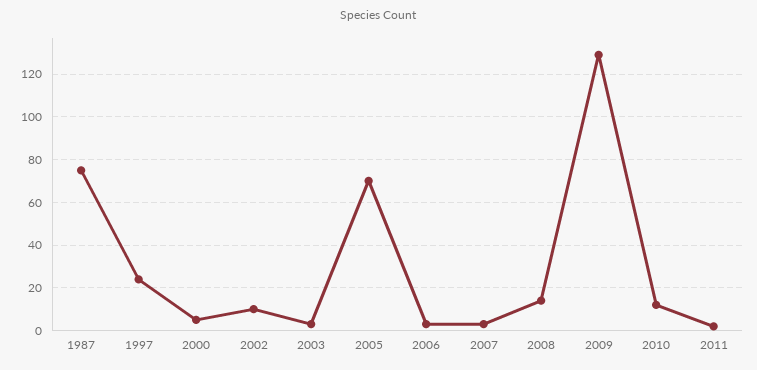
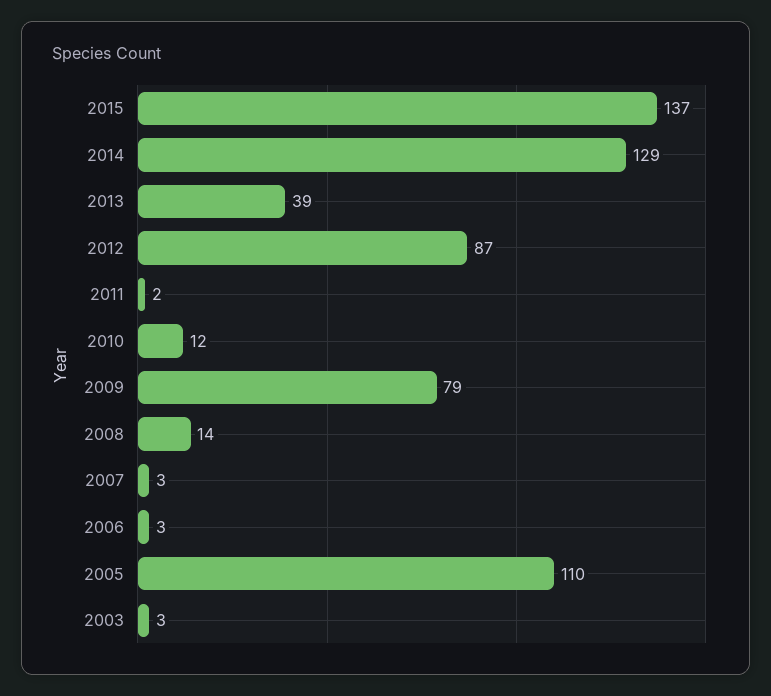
1987: 75 -> none
1997: 25 -> none
2000: 5 -> none
2002: 10 -> none
2005: 70 -> 110
2009: 130 -> 79
2015: none -> 137
2014: none -> 129
2013: none -> 39
2012: none -> 87

